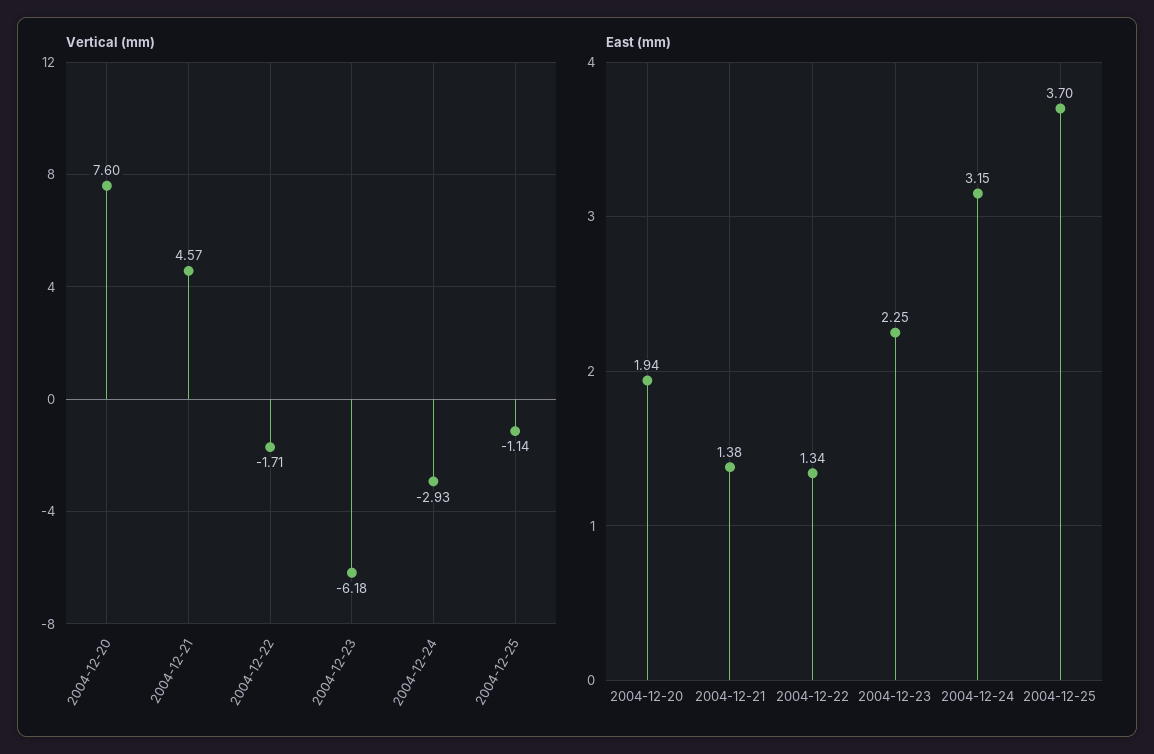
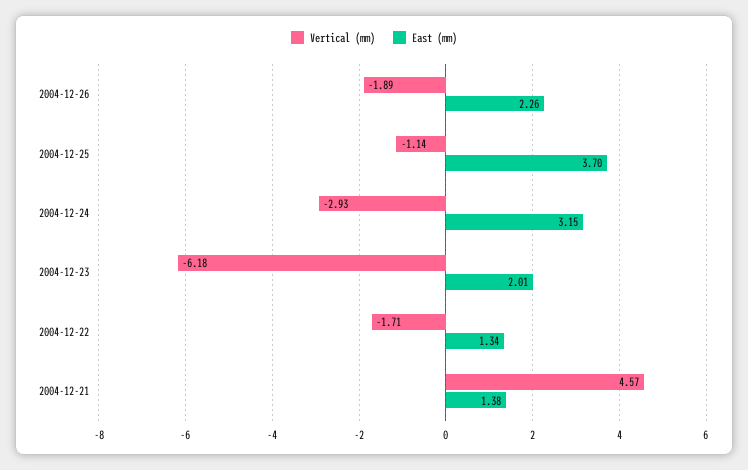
Vertical (mm), 2004-12-20: 7.6 -> none
East (mm), 2004-12-20: 1.94 -> none
East (mm), 2004-12-23: 2.25 -> 2.01
Vertical (mm), 2004-12-26: none -> -1.89
East (mm), 2004-12-26: none -> 2.26

